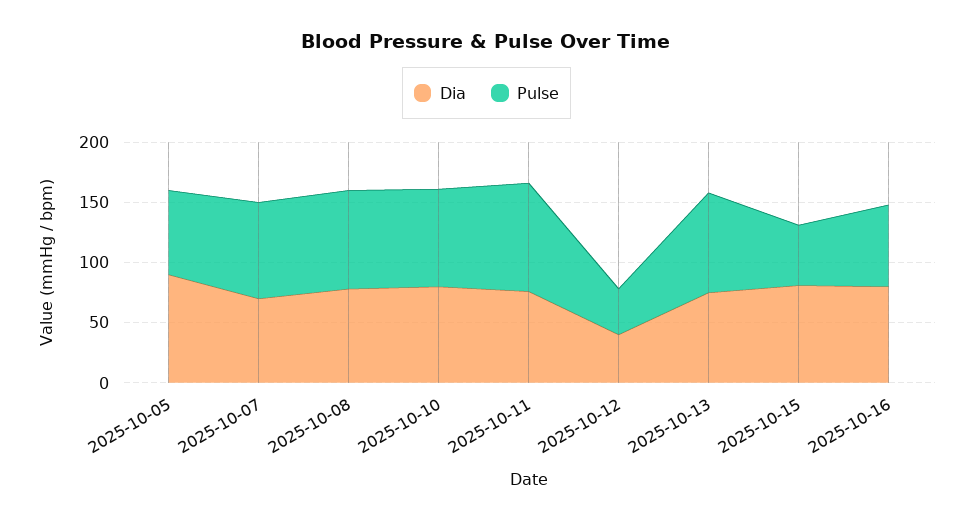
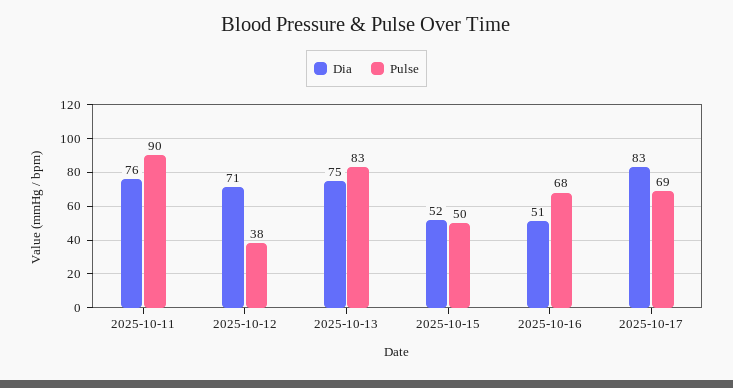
Dia, 2025-10-05: 90 -> none
Pulse, 2025-10-05: 70 -> none
Dia, 2025-10-07: 70 -> none
Pulse, 2025-10-07: 80 -> none
Dia, 2025-10-08: 80 -> none
Pulse, 2025-10-08: 80 -> none
Dia, 2025-10-10: 80 -> none
Pulse, 2025-10-10: 80 -> none
Dia, 2025-10-12: 40 -> 71
Dia, 2025-10-15: 80 -> 52
Dia, 2025-10-16: 80 -> 51
Dia, 2025-10-17: none -> 83
Pulse, 2025-10-17: none -> 69

